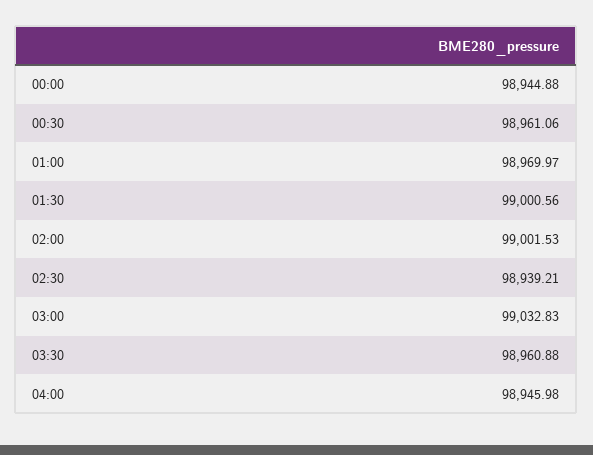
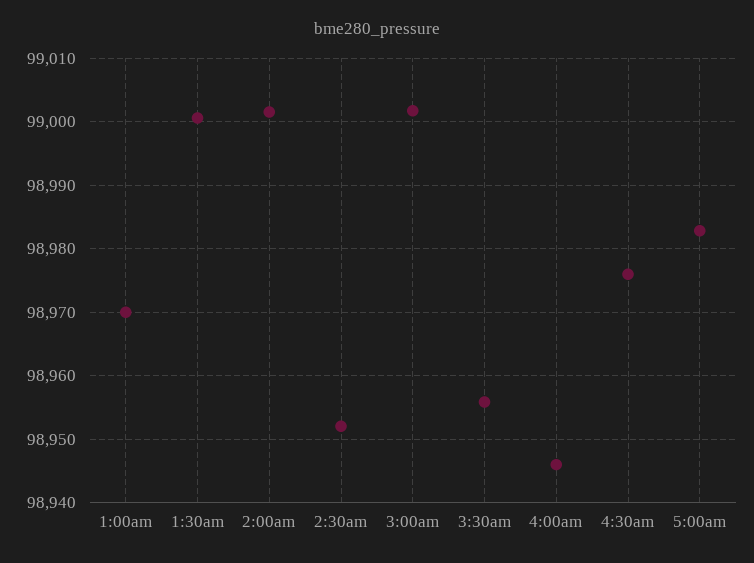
00:00: 98944.88 -> none
00:30: 98961.06 -> none
02:30: 98939.21 -> 98952
03:00: 99032.83 -> 99002
03:30: 98960.88 -> 98956
4:30am: none -> 98976
5:00am: none -> 98983

